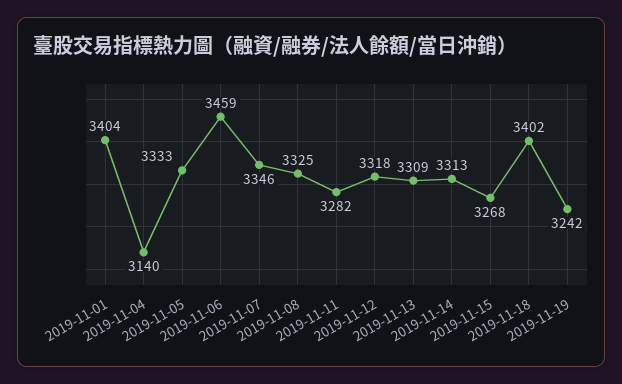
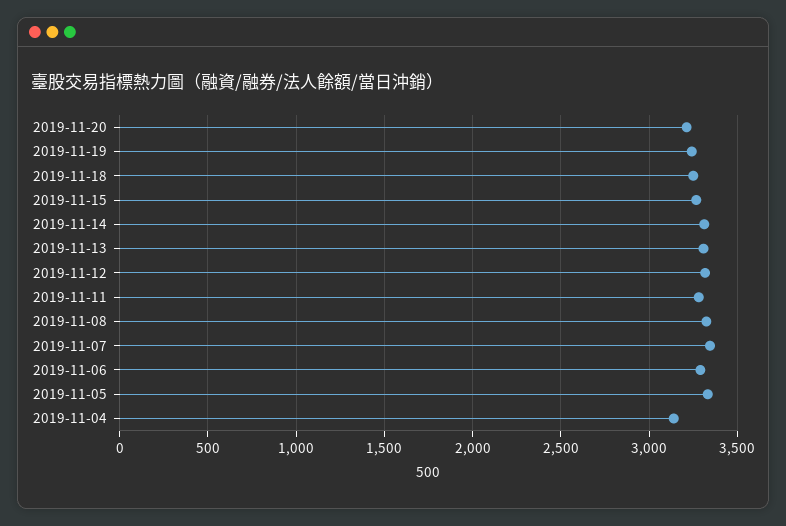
2019-11-01: 3404 -> none
2019-11-06: 3459 -> 3300
2019-11-18: 3402 -> 3250
2019-11-20: none -> 3200

